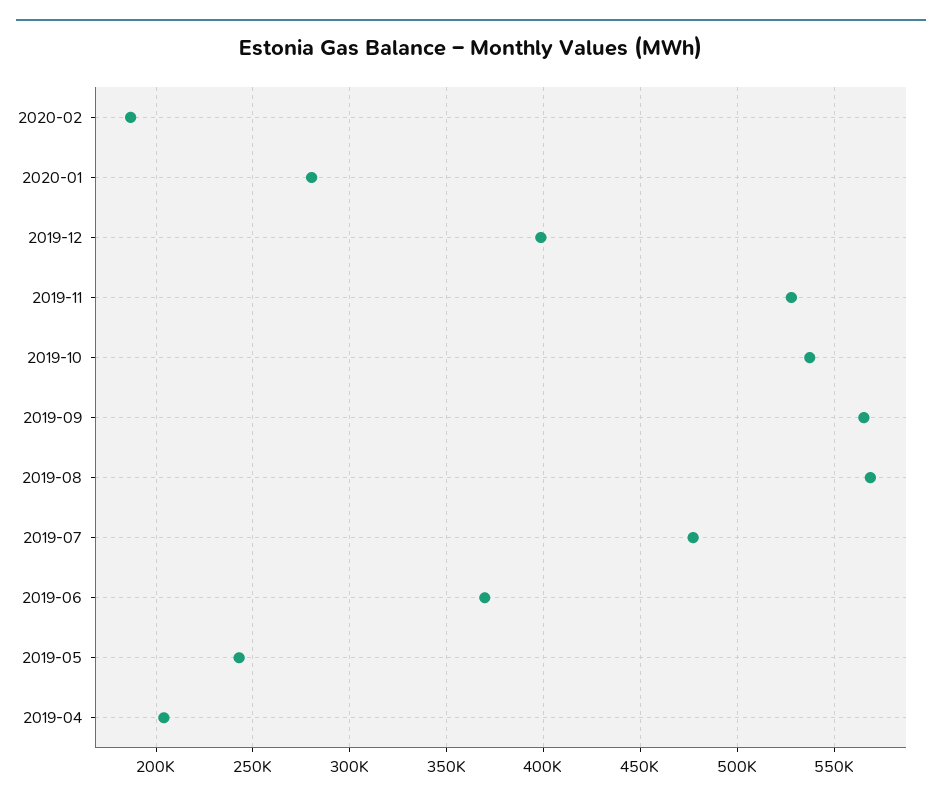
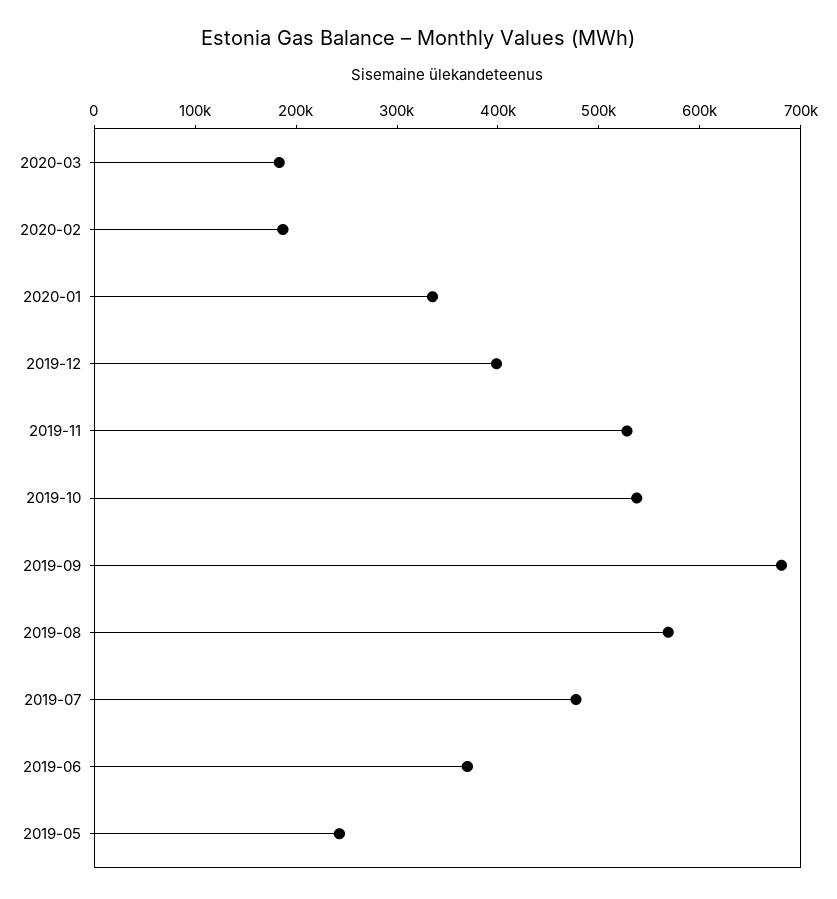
2020-01: 280000 -> 340000
2019-09: 565000 -> 680000
2019-04: 205000 -> none
2020-03: none -> 180000

